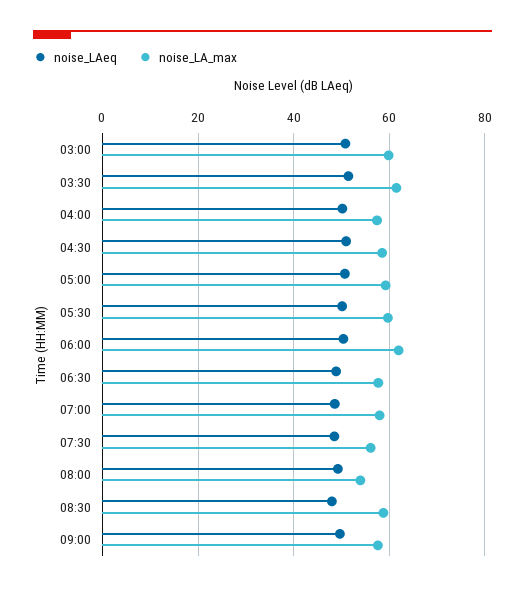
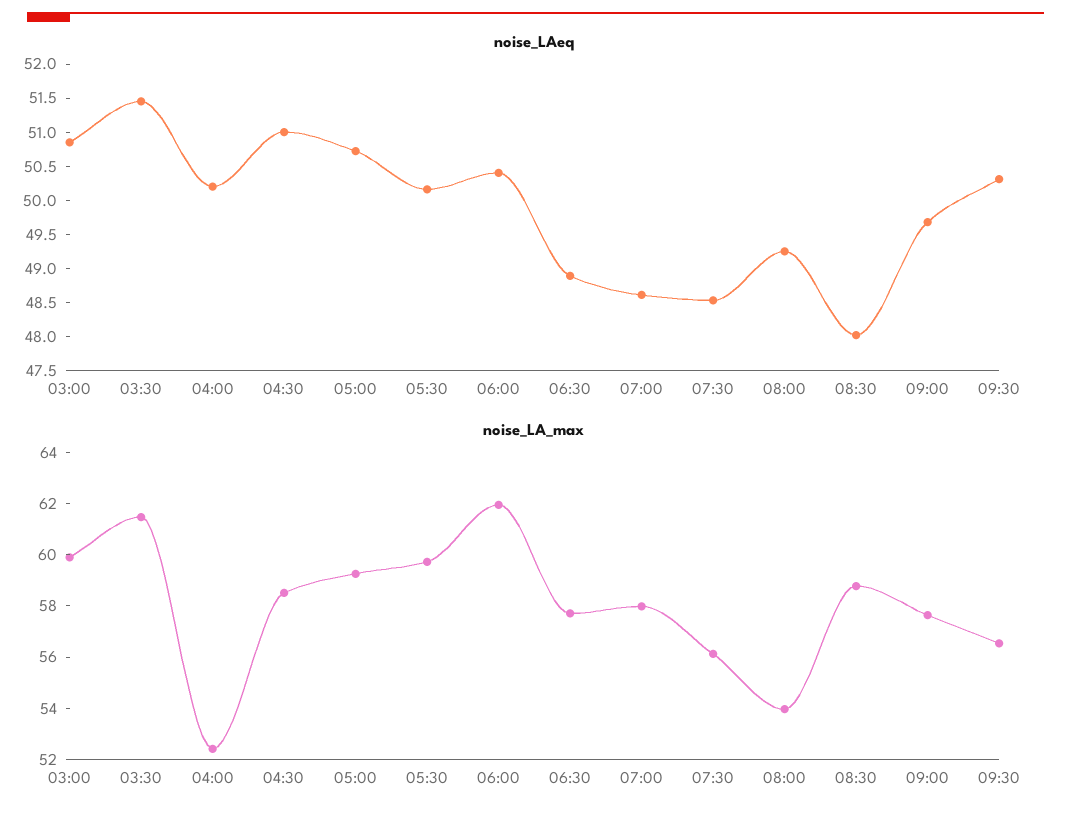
noise_LA_max, 04:00: 58 -> 52.5
noise_LAeq, 09:30: none -> 50.25
noise_LA_max, 09:30: none -> 56.5

